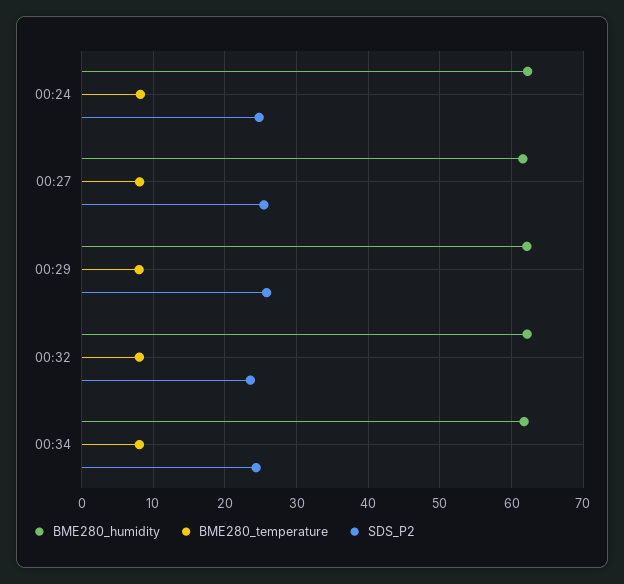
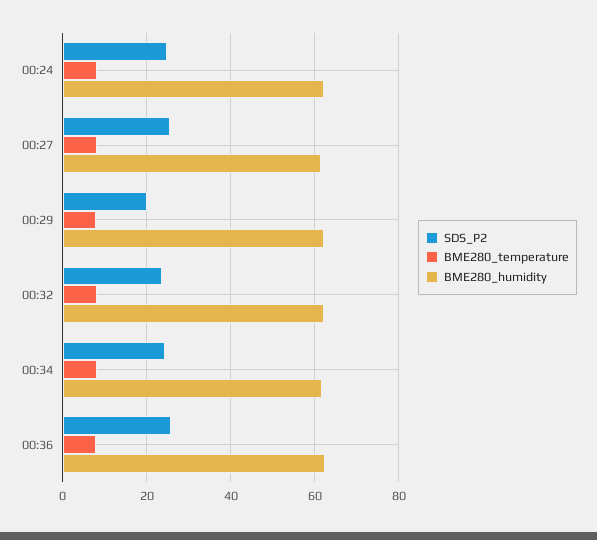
SDS_P2, 00:29: 26 -> 20
SDS_P2, 00:36: none -> 26
BME280_temperature, 00:36: none -> 8
BME280_humidity, 00:36: none -> 62

